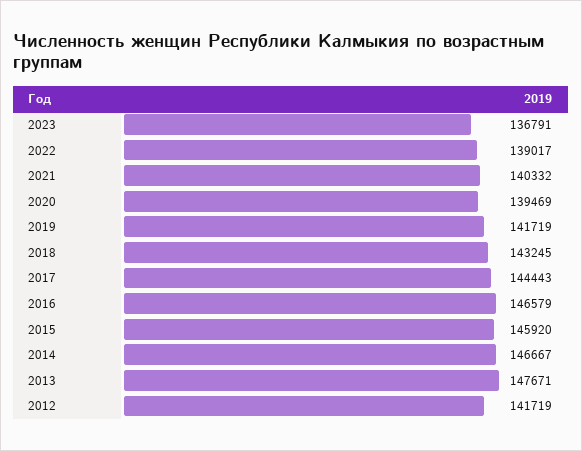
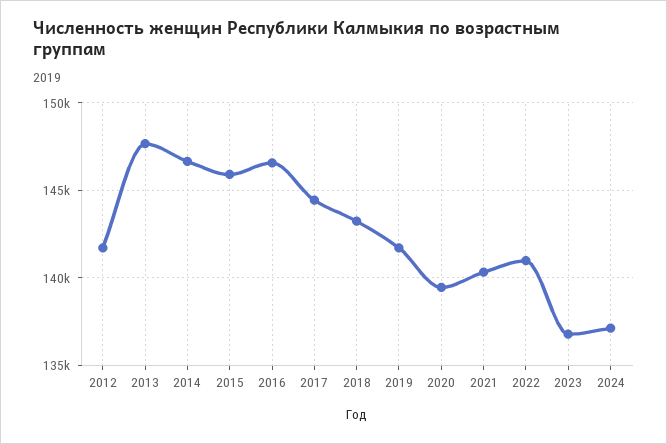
2022: 139017 -> 141000
2024: none -> 137000

